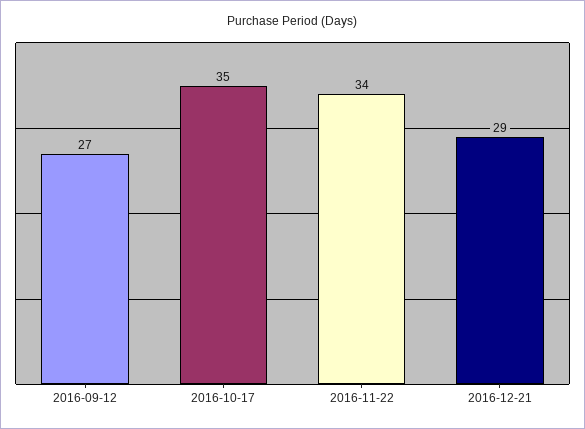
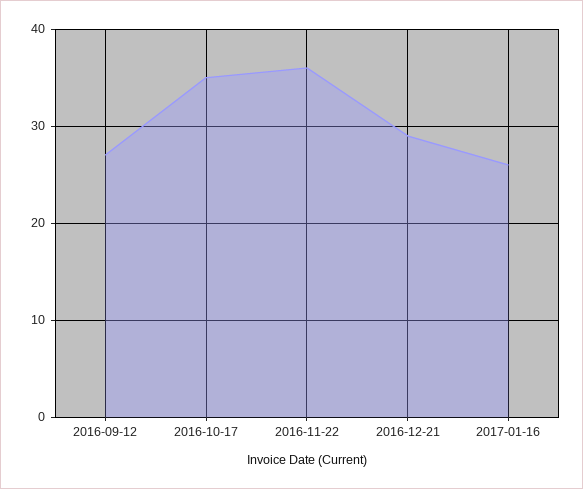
2016-11-22: 34 -> 36
2017-01-16: none -> 26

